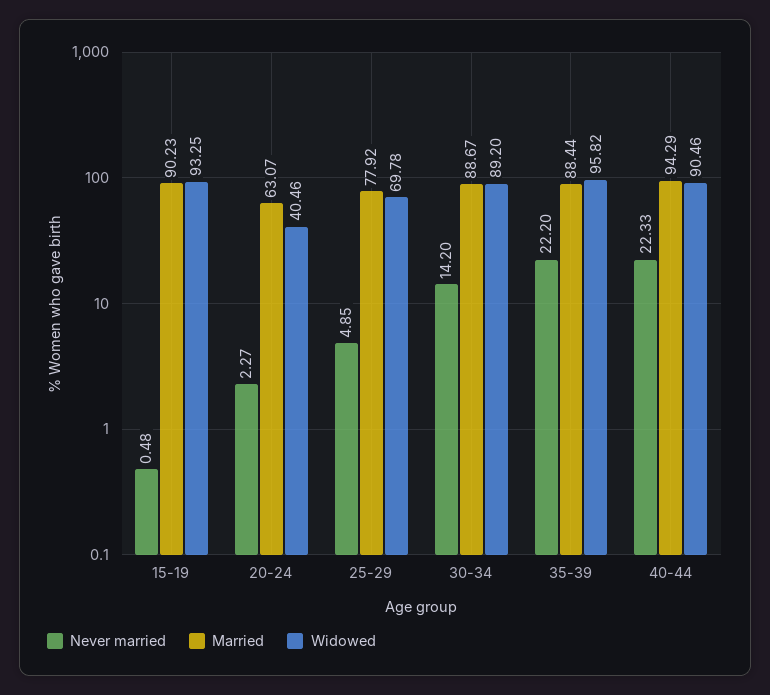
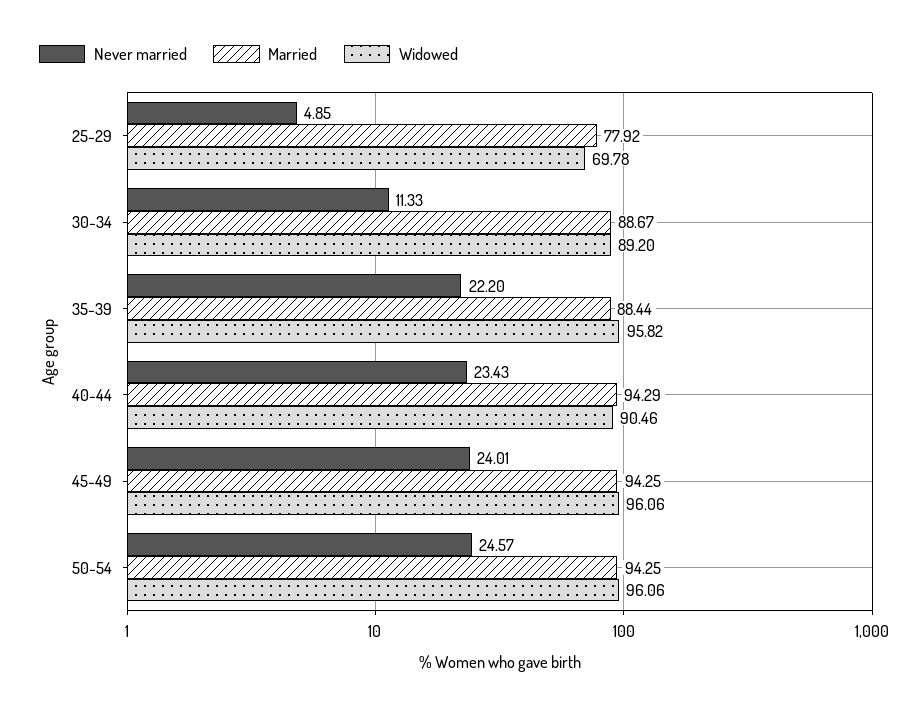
Never married, 15-19: 0.48 -> none
Married, 15-19: 90.23 -> none
Widowed, 15-19: 93.25 -> none
Never married, 20-24: 2.27 -> none
Married, 20-24: 63.07 -> none
Widowed, 20-24: 40.46 -> none
Never married, 30-34: 14.2 -> 11.33
Never married, 40-44: 22.33 -> 23.43
Never married, 45-49: none -> 24.01
Married, 45-49: none -> 94.25
Widowed, 45-49: none -> 96.06
Never married, 50-54: none -> 24.57
Married, 50-54: none -> 94.25
Widowed, 50-54: none -> 96.06

